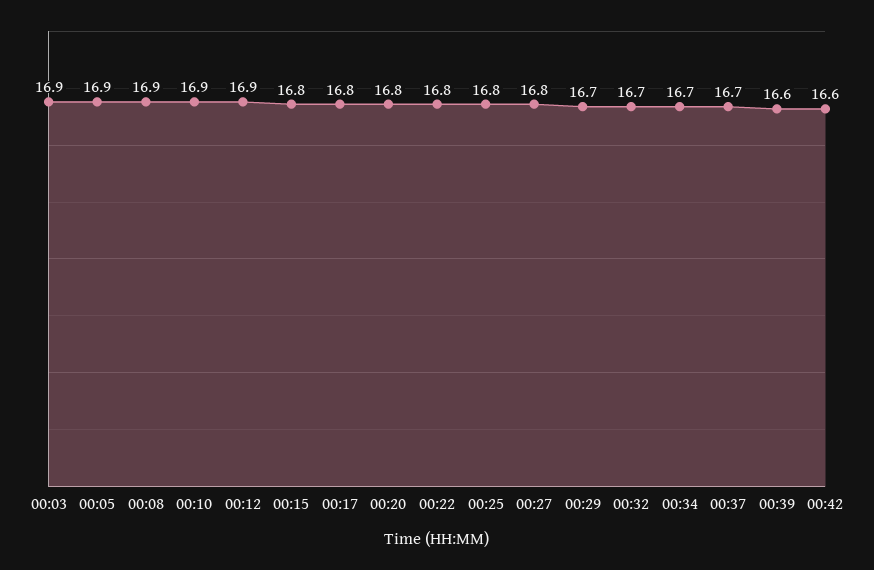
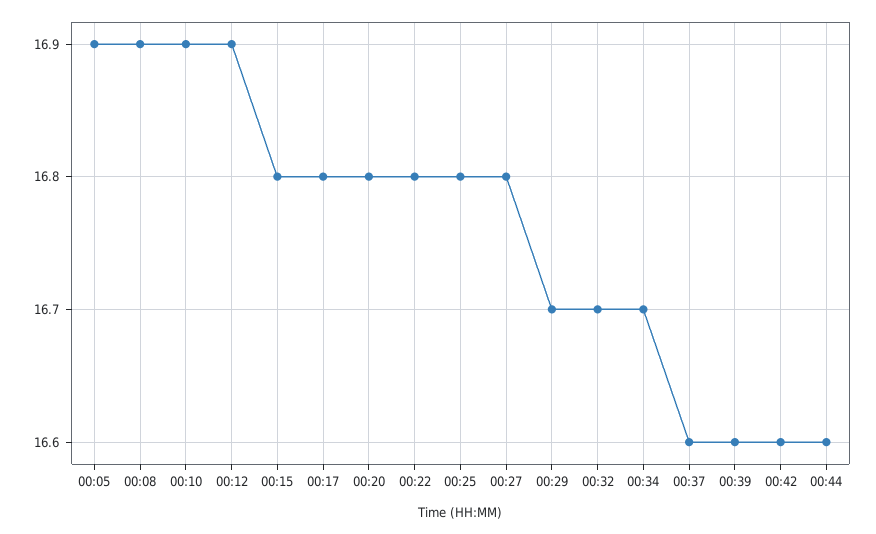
00:03: 16.9 -> none
00:37: 16.7 -> 16.6
00:44: none -> 16.6

